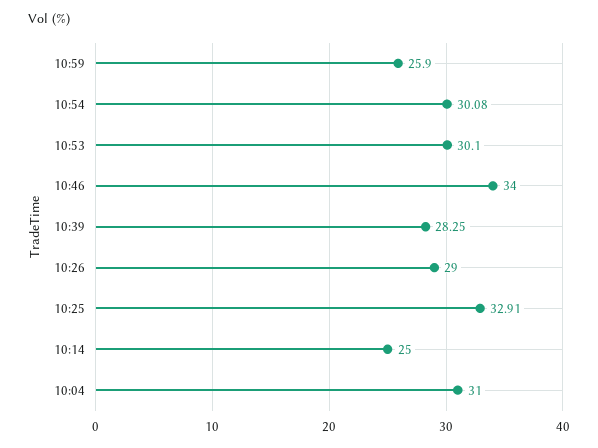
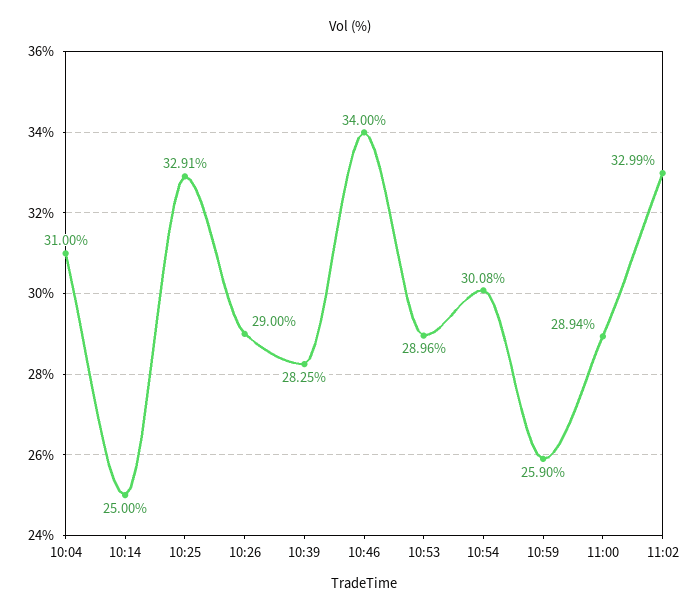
10:53: 30.1 -> 28.96
11:00: none -> 28.94
11:02: none -> 32.99

